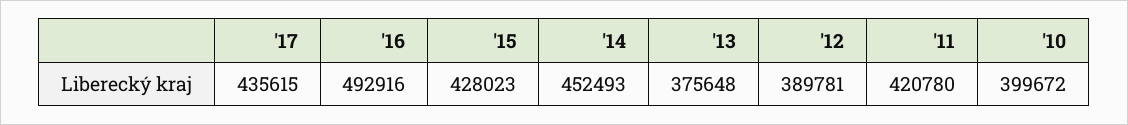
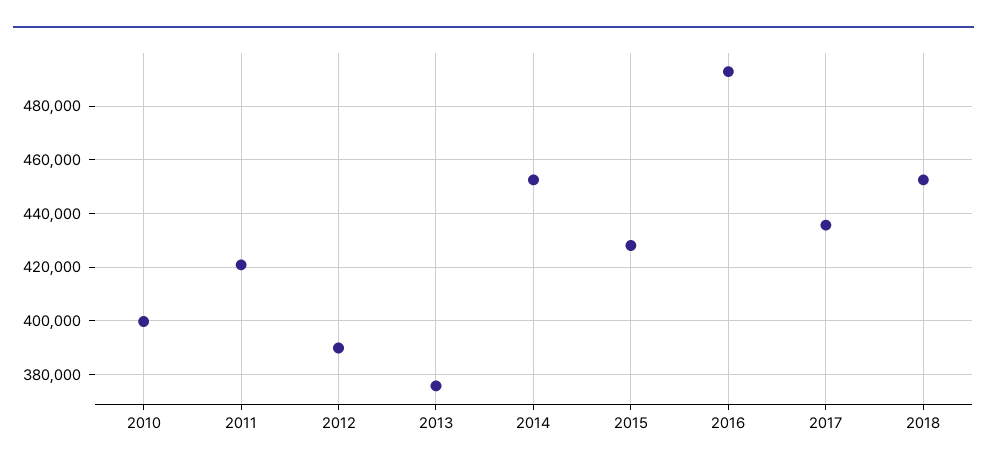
2018: none -> 452500

